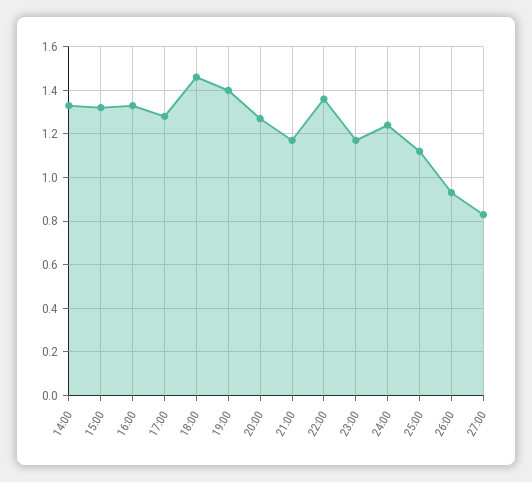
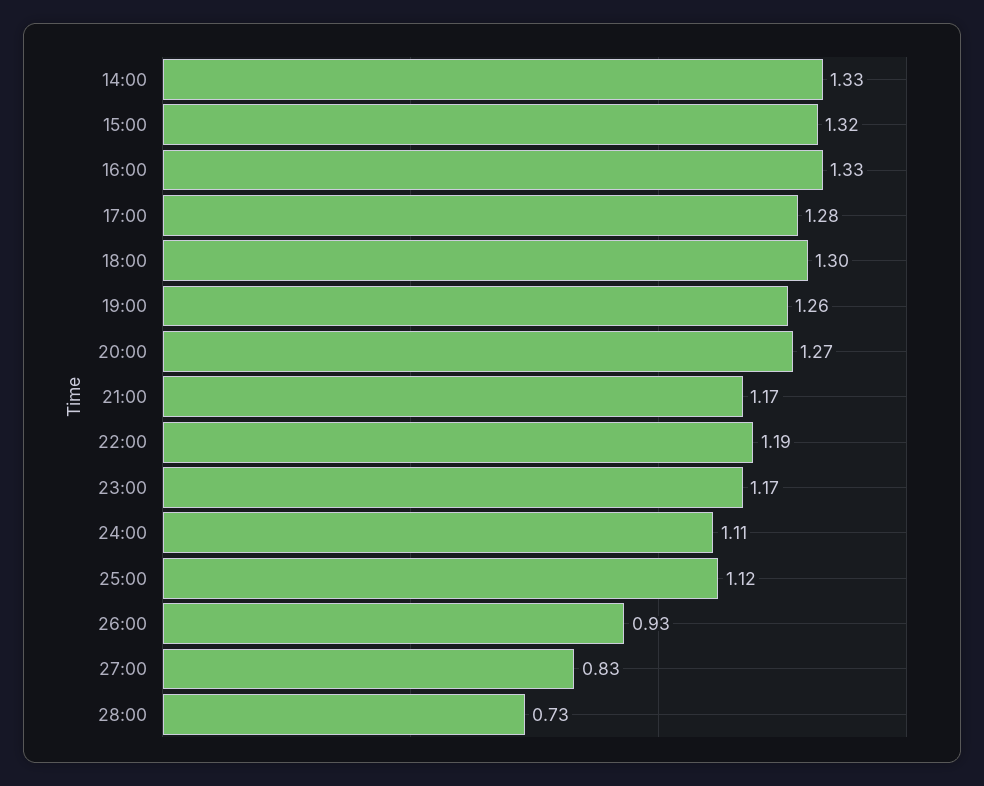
18:00: 1.45 -> 1.3
19:00: 1.4 -> 1.26
22:00: 1.35 -> 1.19
24:00: 1.25 -> 1.11
28:00: none -> 0.73

